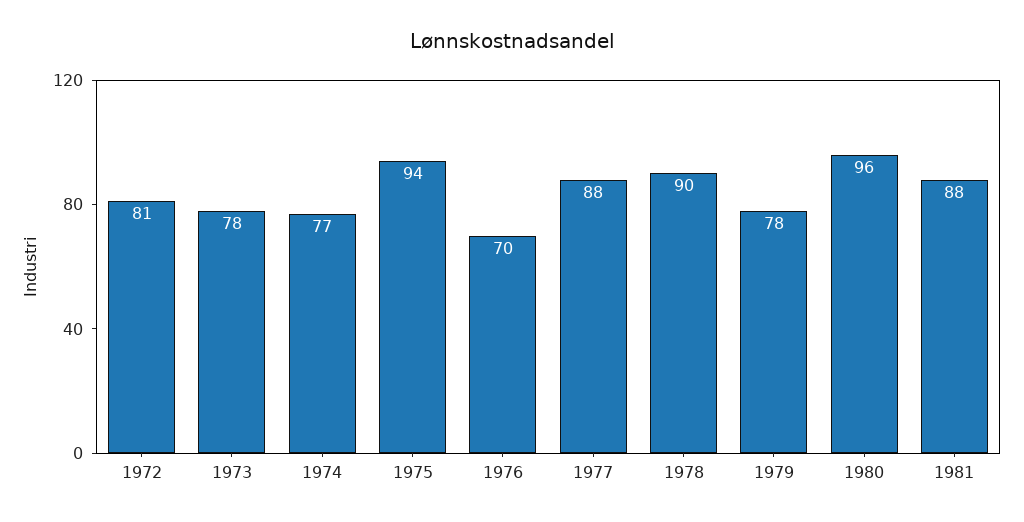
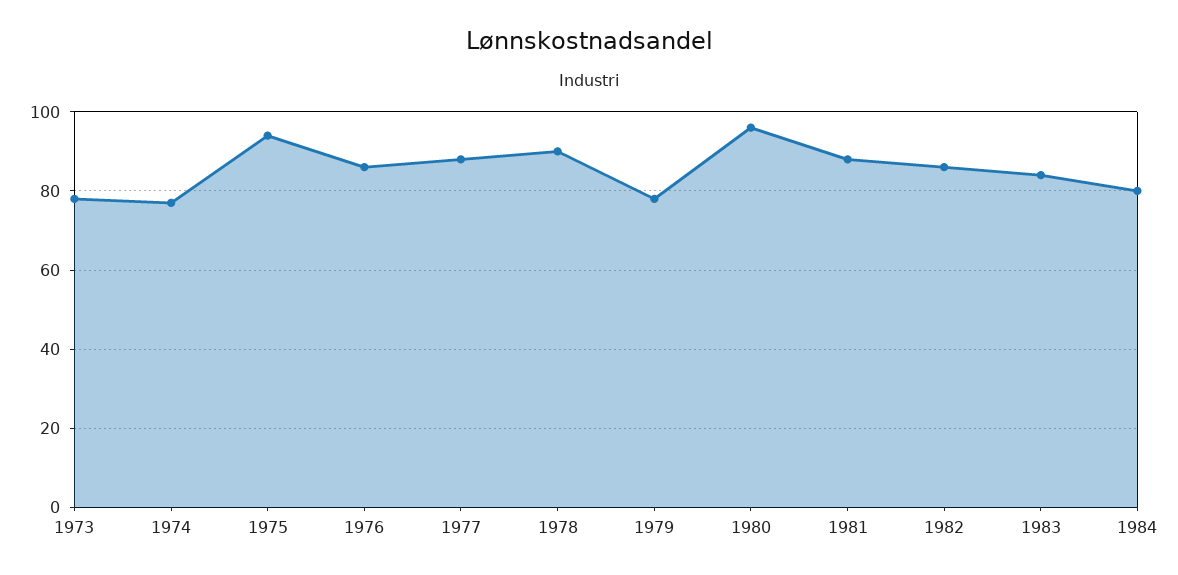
1972: 81 -> none
1976: 70 -> 85
1982: none -> 85
1983: none -> 85
1984: none -> 80

